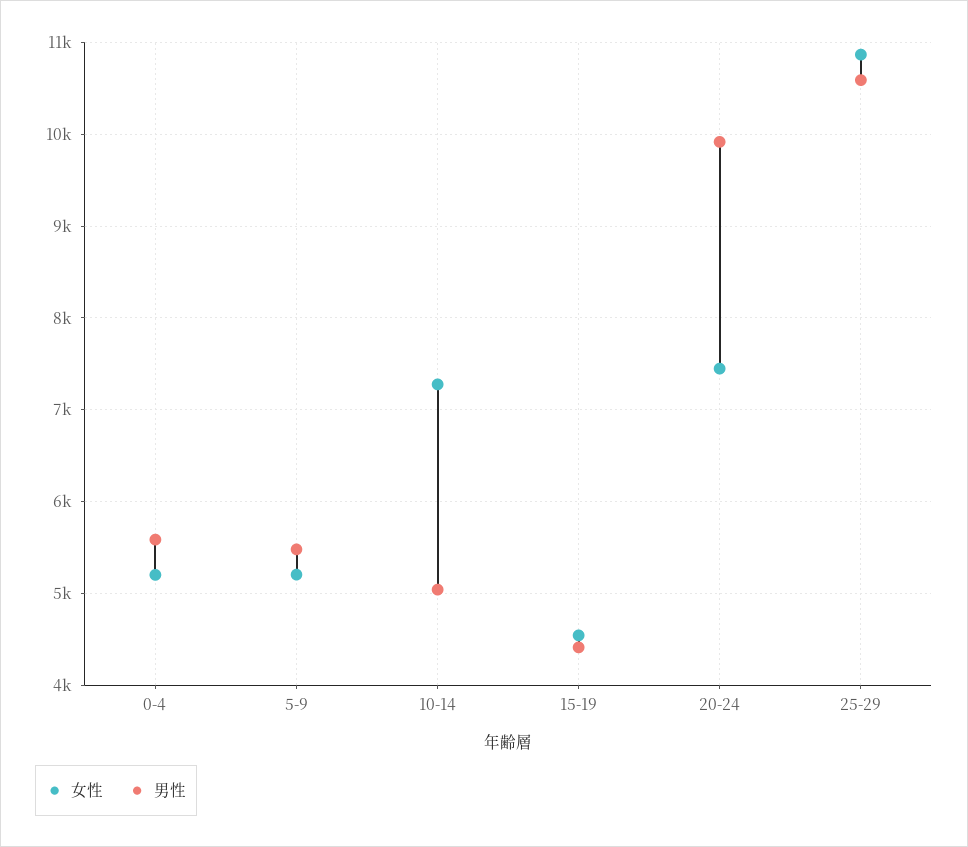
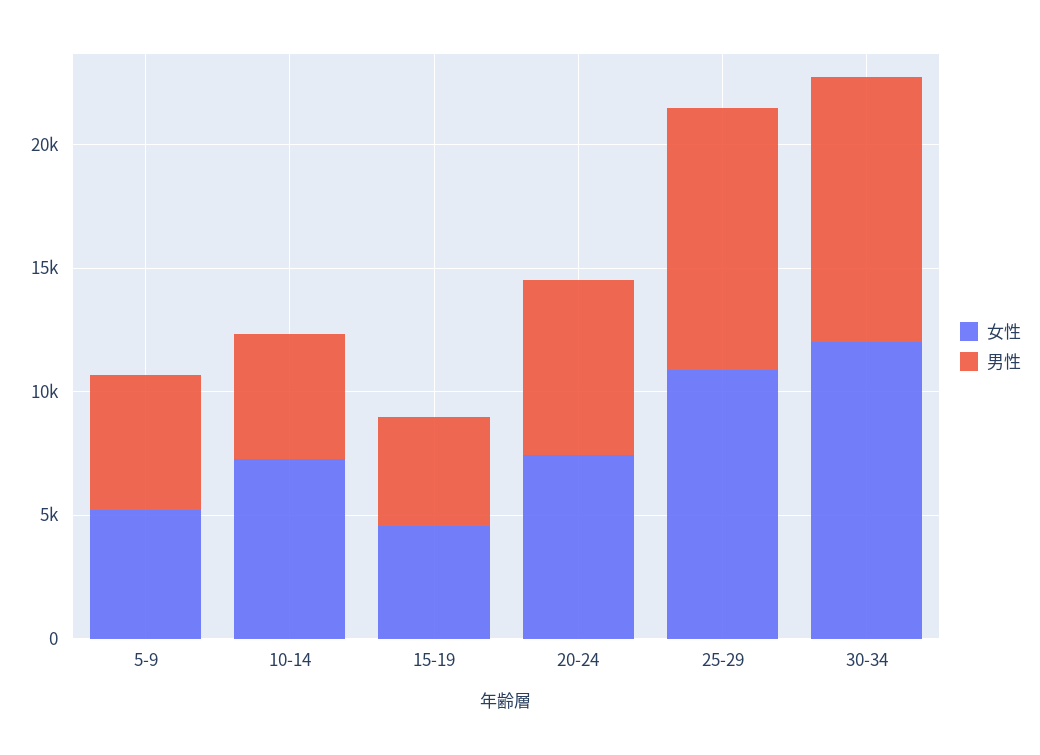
女性, 0-4: 5200 -> none
男性, 0-4: 5600 -> none
男性, 20-24: 9900 -> 7000
女性, 30-34: none -> 12000
男性, 30-34: none -> 11000

